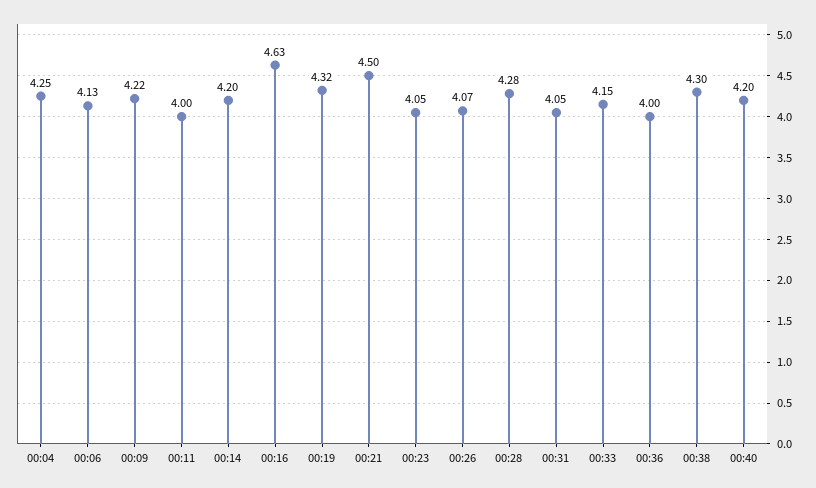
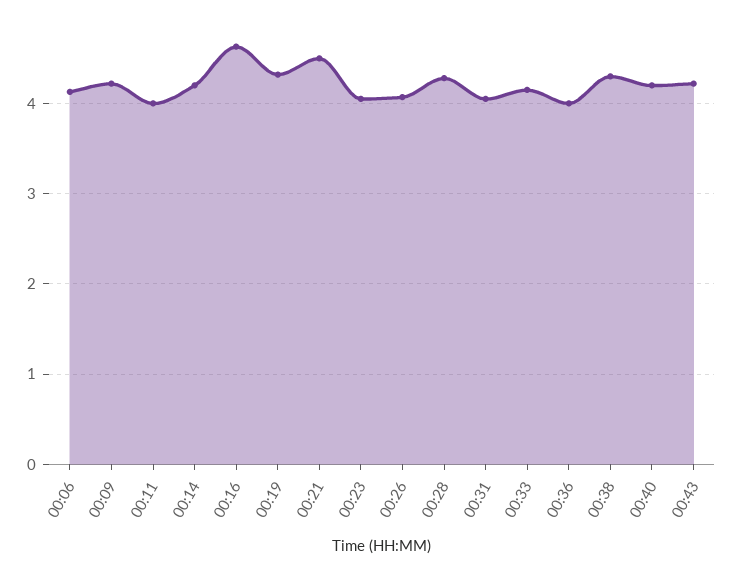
00:04: 4.25 -> none
00:43: none -> 4.2

